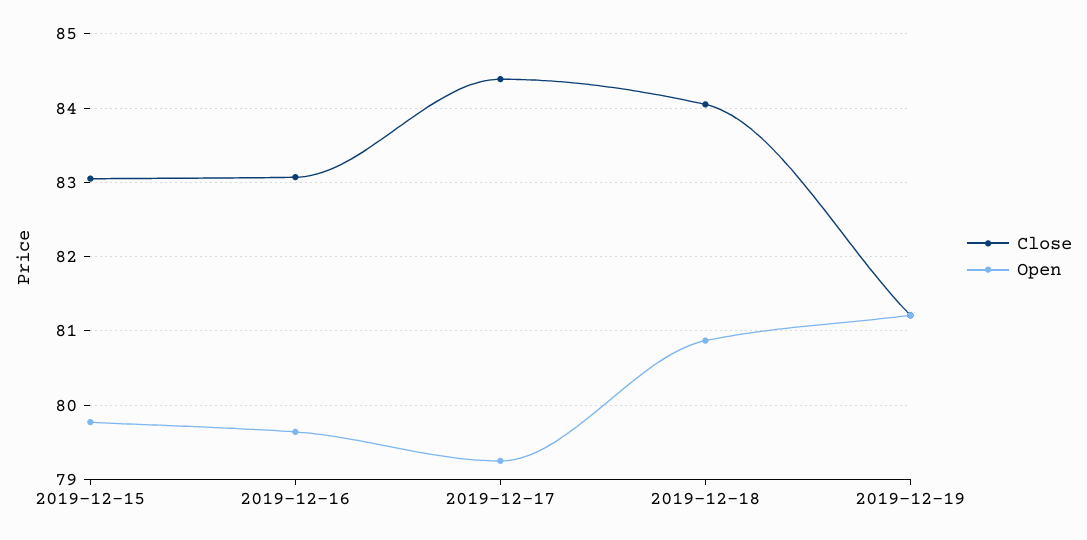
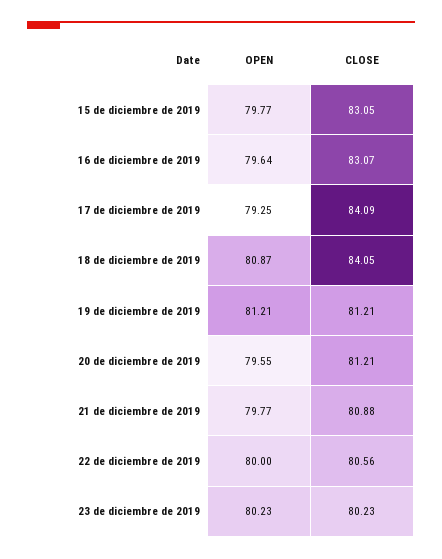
Close, 2019-12-17: 84.4 -> 84.09
Open, 20 de diciembre de 2019: none -> 79.55
Close, 20 de diciembre de 2019: none -> 81.21
Open, 21 de diciembre de 2019: none -> 79.77
Close, 21 de diciembre de 2019: none -> 80.88
Open, 22 de diciembre de 2019: none -> 80
Close, 22 de diciembre de 2019: none -> 80.56
Open, 23 de diciembre de 2019: none -> 80.23
Close, 23 de diciembre de 2019: none -> 80.23

